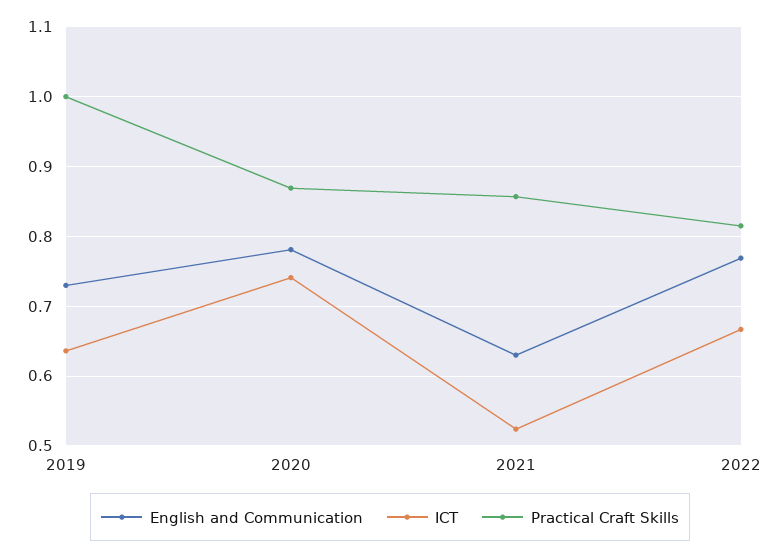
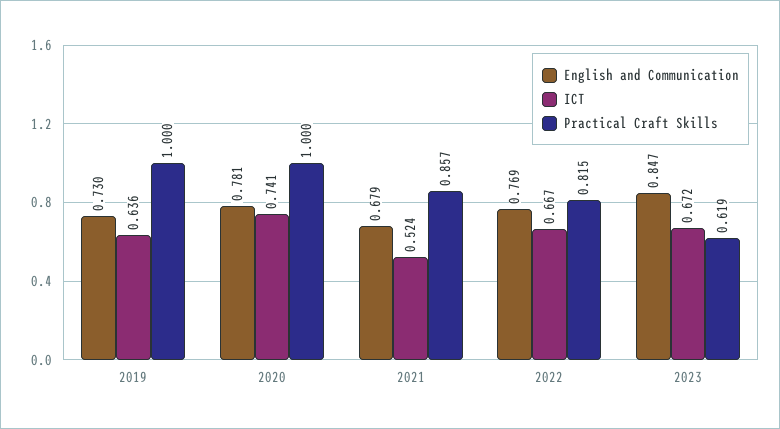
Practical Craft Skills, 2020: 0.87 -> 1
English and Communication, 2021: 0.63 -> 0.679
English and Communication, 2023: none -> 0.847
ICT, 2023: none -> 0.672
Practical Craft Skills, 2023: none -> 0.619

